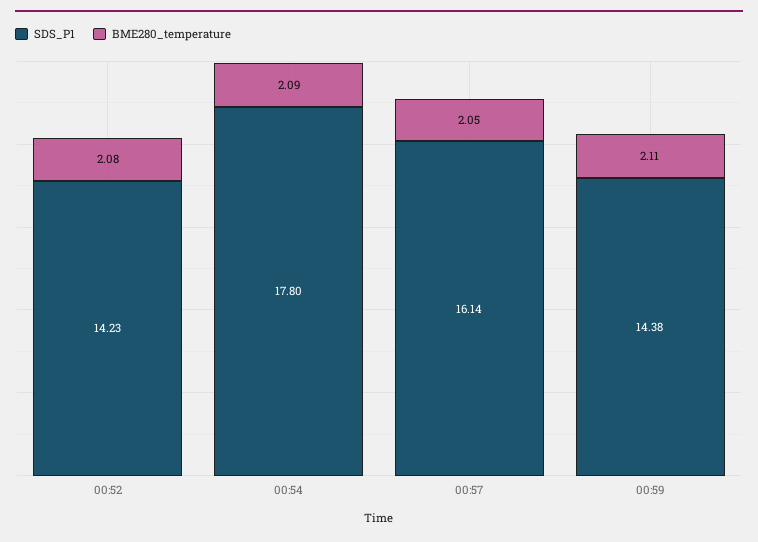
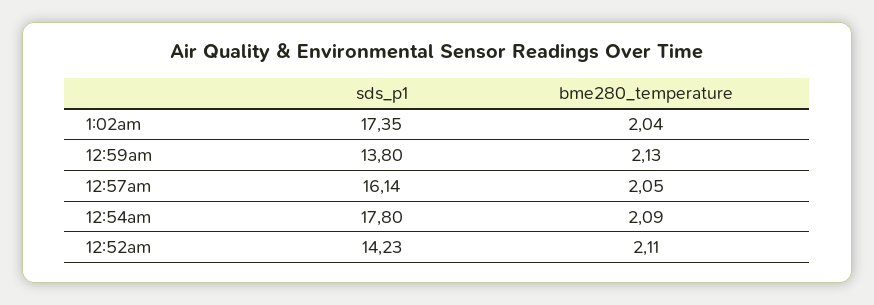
BME280_temperature, 00:52: 2.08 -> 2.11
SDS_P1, 00:59: 14.38 -> 13.8
BME280_temperature, 00:59: 2.11 -> 2.13
SDS_P1, 1:02am: none -> 17.35
BME280_temperature, 1:02am: none -> 2.04

